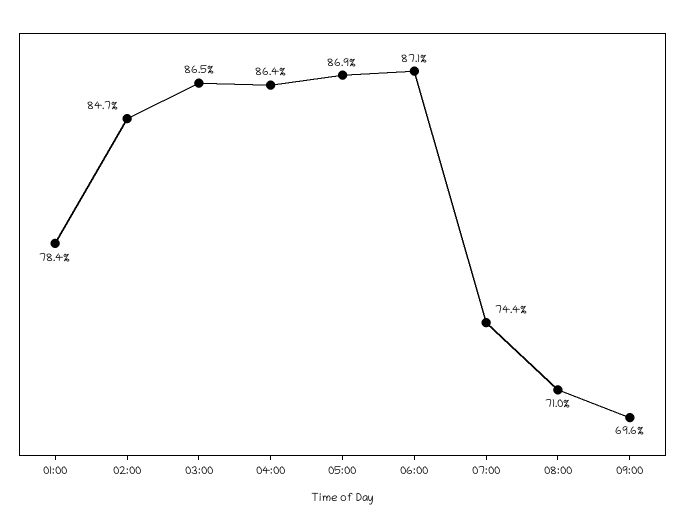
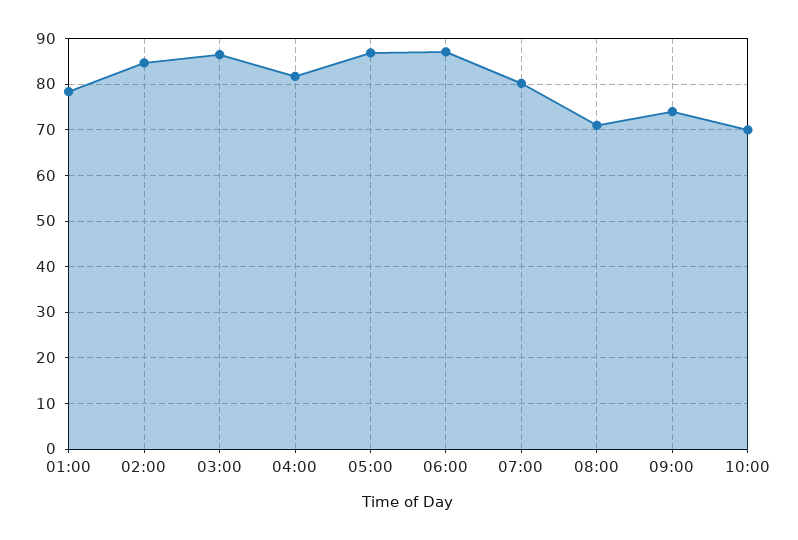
04:00: 86.4 -> 82
07:00: 74.4 -> 80
09:00: 69.6 -> 74
10:00: none -> 70

